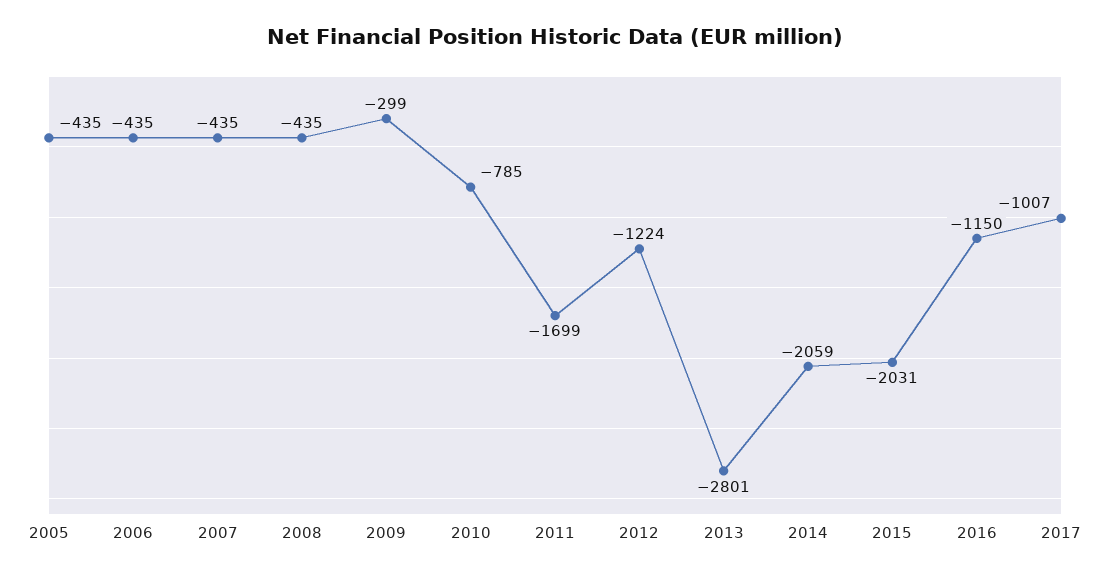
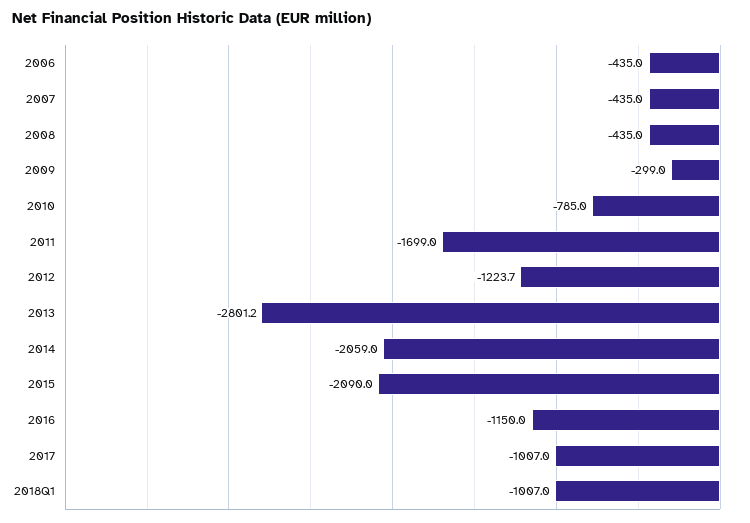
2005: -435 -> none
2015: -2031 -> -2090
2018Q1: none -> -1007

